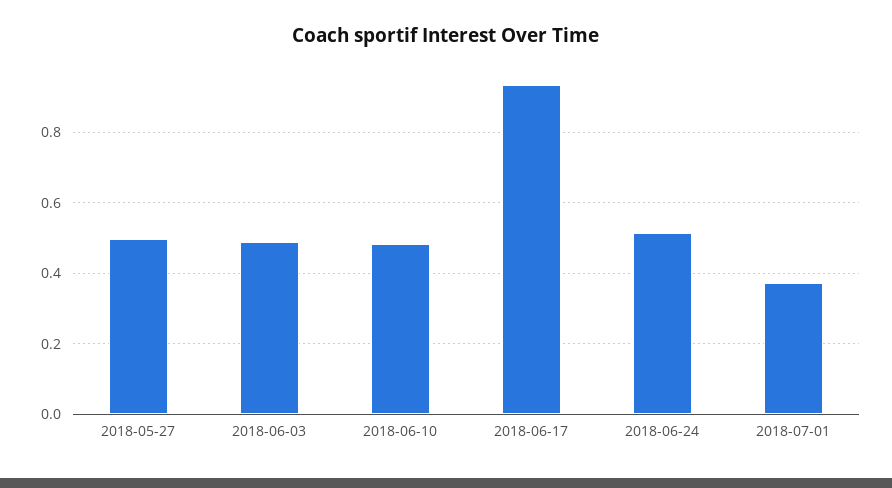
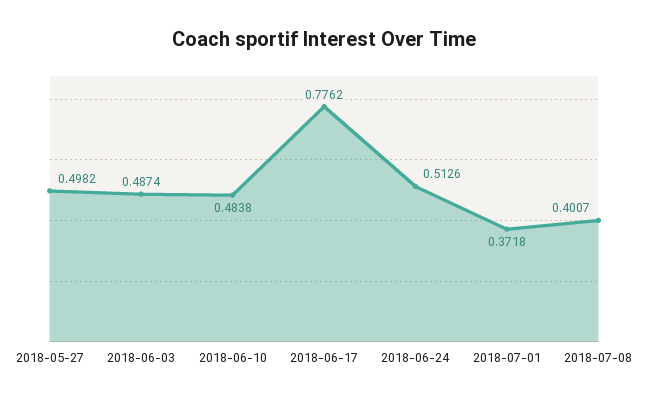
2018-06-17: 0.94 -> 0.7762
2018-07-08: none -> 0.4007

